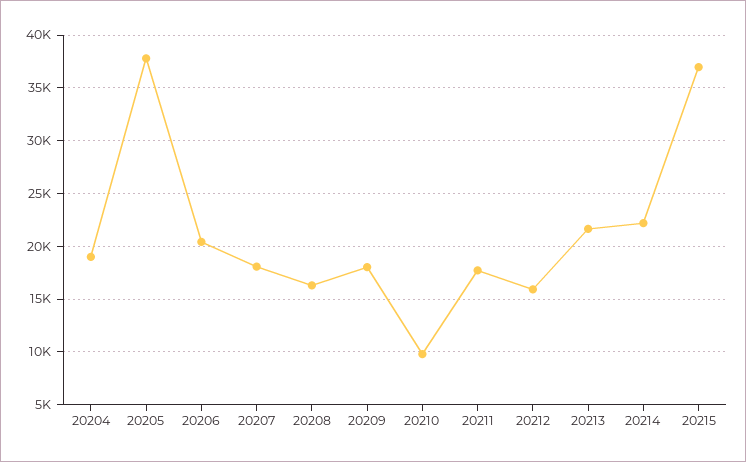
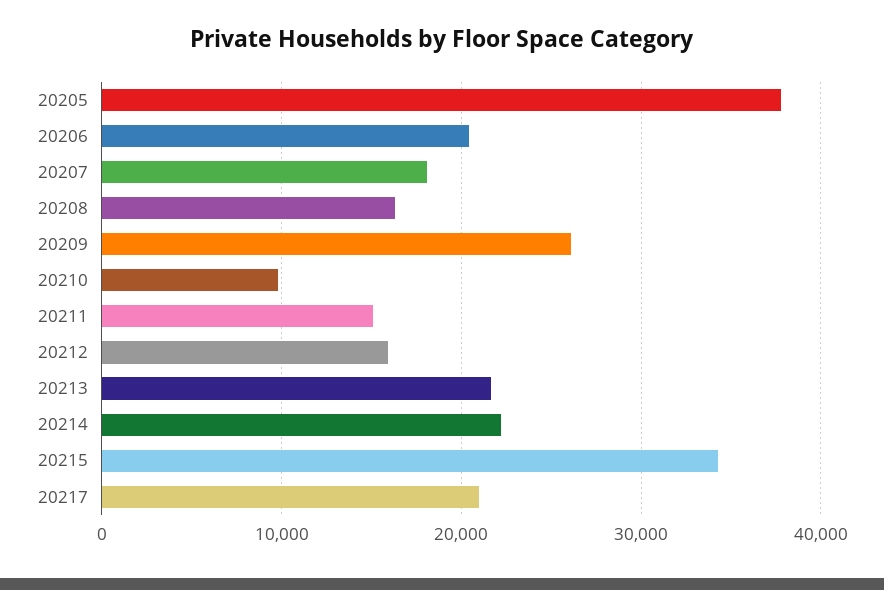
20204: 19000 -> none
20209: 18000 -> 26000
20211: 18000 -> 15000
20215: 37000 -> 34000
20217: none -> 21000

